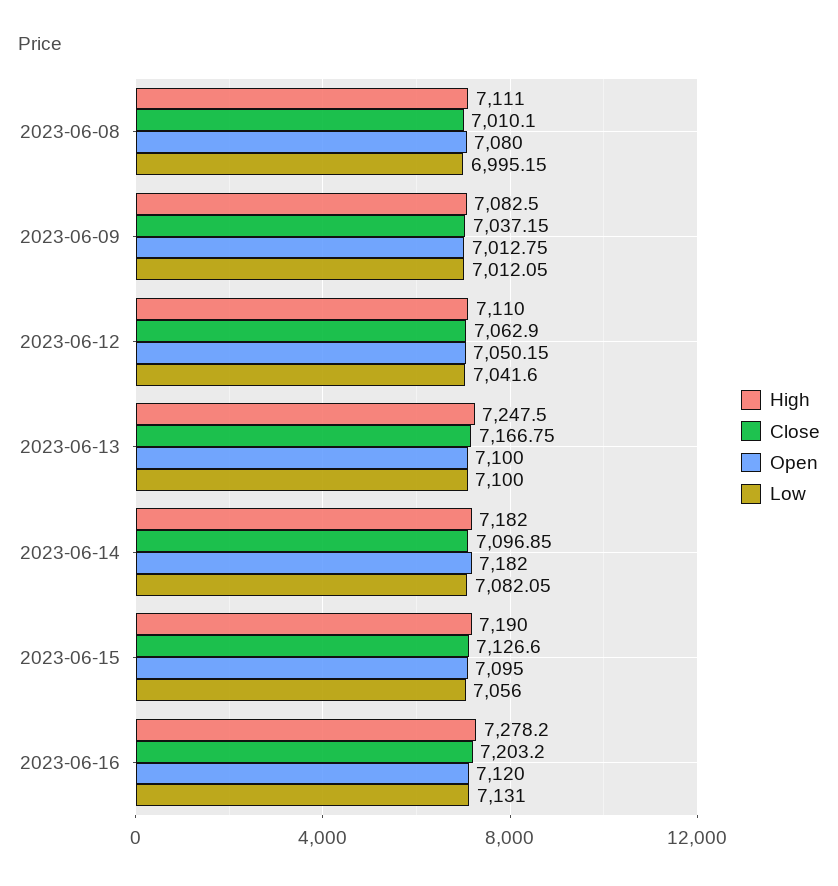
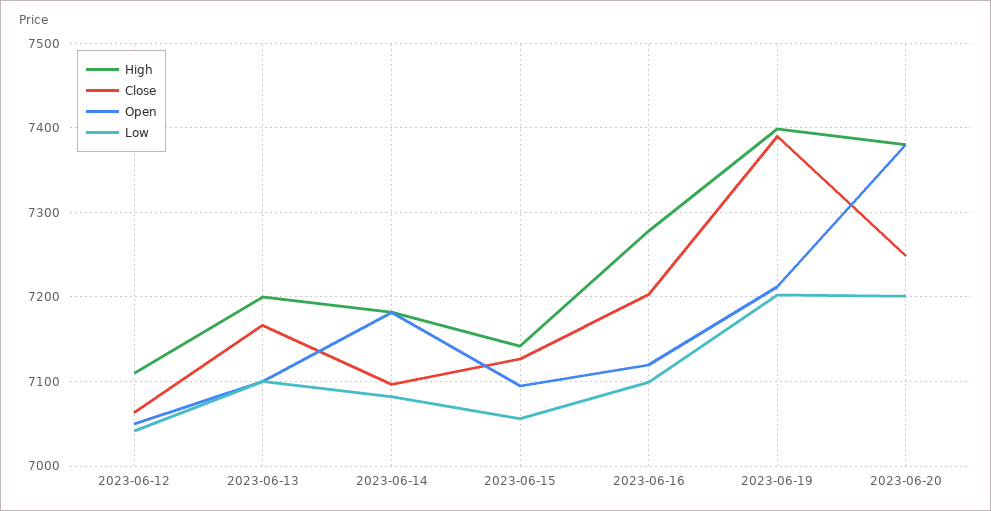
High, 2023-06-08: 7111 -> none
Close, 2023-06-08: 7010.1 -> none
Open, 2023-06-08: 7080 -> none
Low, 2023-06-08: 6995.15 -> none
High, 2023-06-09: 7082.5 -> none
Close, 2023-06-09: 7037.15 -> none
Open, 2023-06-09: 7012.75 -> none
Low, 2023-06-09: 7012.05 -> none
High, 2023-06-13: 7247.5 -> 7200
High, 2023-06-15: 7190 -> 7140
Low, 2023-06-16: 7131 -> 7100
High, 2023-06-19: none -> 7400
Close, 2023-06-19: none -> 7390
Open, 2023-06-19: none -> 7210
Low, 2023-06-19: none -> 7200
High, 2023-06-20: none -> 7380
Close, 2023-06-20: none -> 7250
Open, 2023-06-20: none -> 7380
Low, 2023-06-20: none -> 7200

